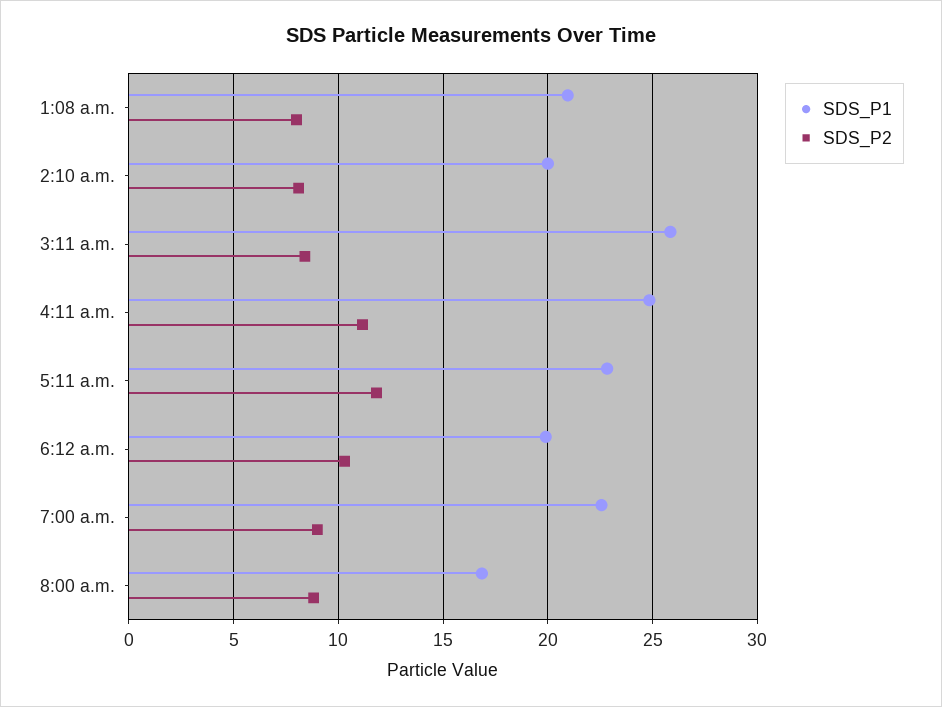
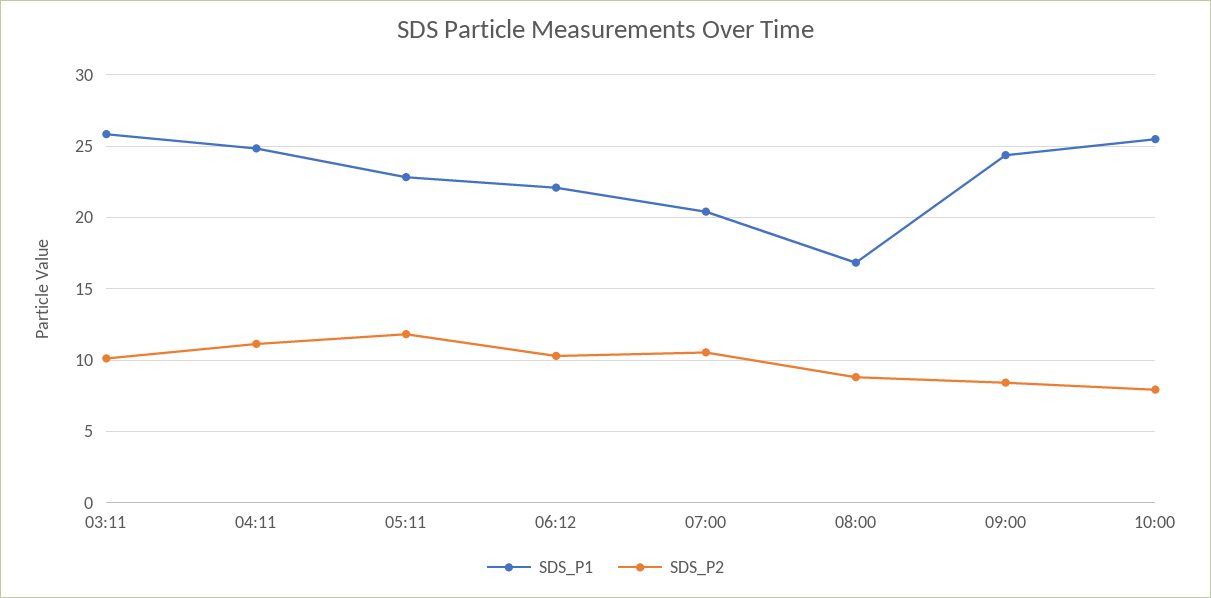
SDS_P1, 1:08 a.m.: 21 -> none
SDS_P2, 1:08 a.m.: 8 -> none
SDS_P1, 2:10 a.m.: 20 -> none
SDS_P2, 2:10 a.m.: 8 -> none
SDS_P2, 3:11 a.m.: 8.5 -> 10
SDS_P1, 6:12 a.m.: 20 -> 22
SDS_P1, 7:00 a.m.: 22.5 -> 20.5
SDS_P2, 7:00 a.m.: 9 -> 10.5
SDS_P1, 09:00: none -> 24.5
SDS_P2, 09:00: none -> 8.5
SDS_P1, 10:00: none -> 25.5
SDS_P2, 10:00: none -> 8

